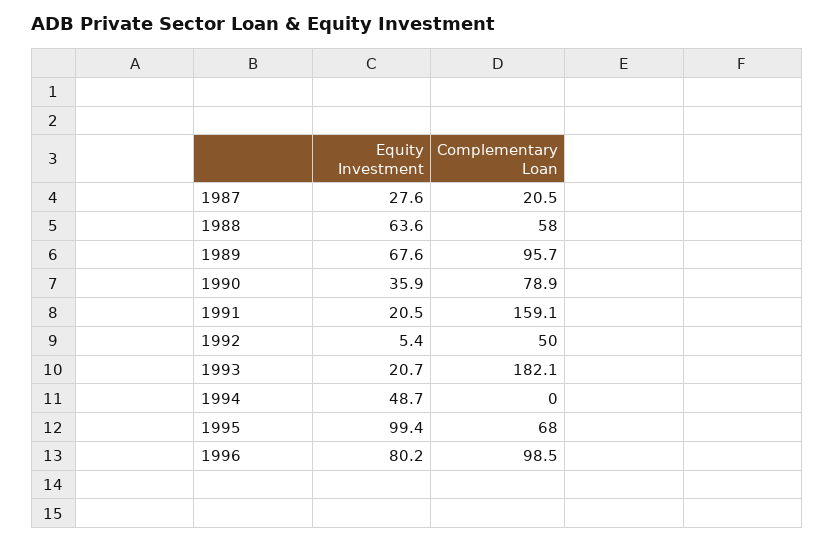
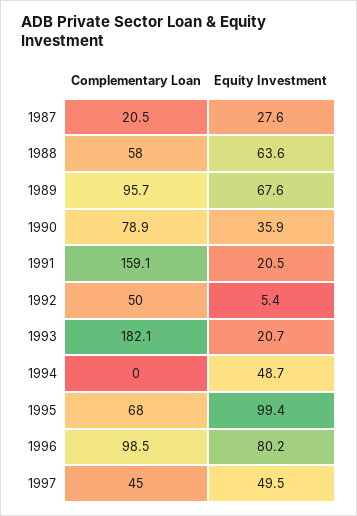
Complementary Loan, 1997: none -> 45
Equity Investment, 1997: none -> 49.5

